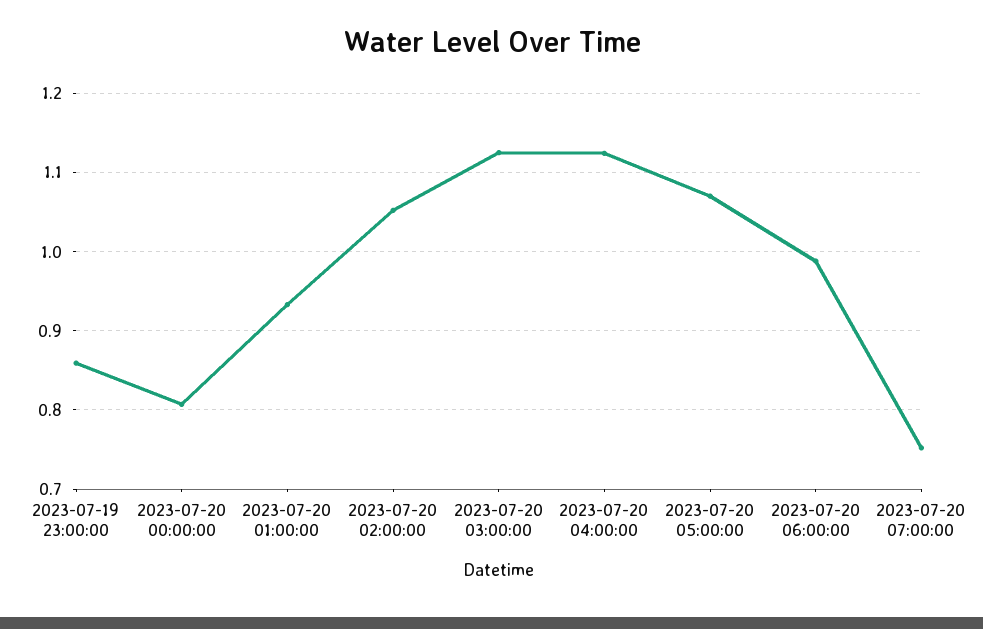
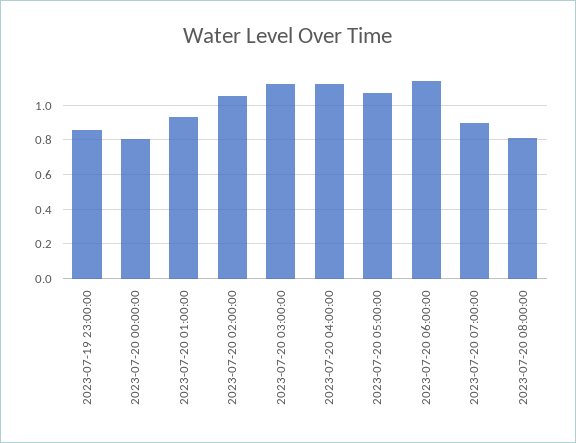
2023-07-20 06:00:00: 0.99 -> 1.15
2023-07-20 07:00:00: 0.75 -> 0.9
2023-07-20 08:00:00: none -> 0.8

